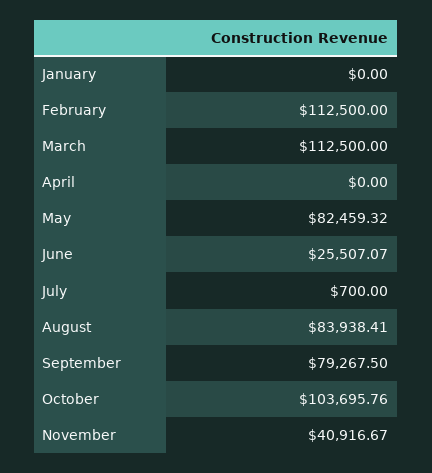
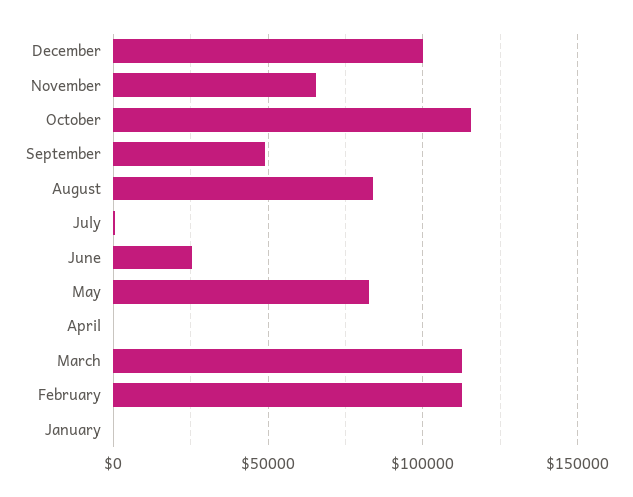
September: 79267.5 -> 50000
October: 103695.76 -> 115000
November: 40916.67 -> 65000
December: none -> 100000

